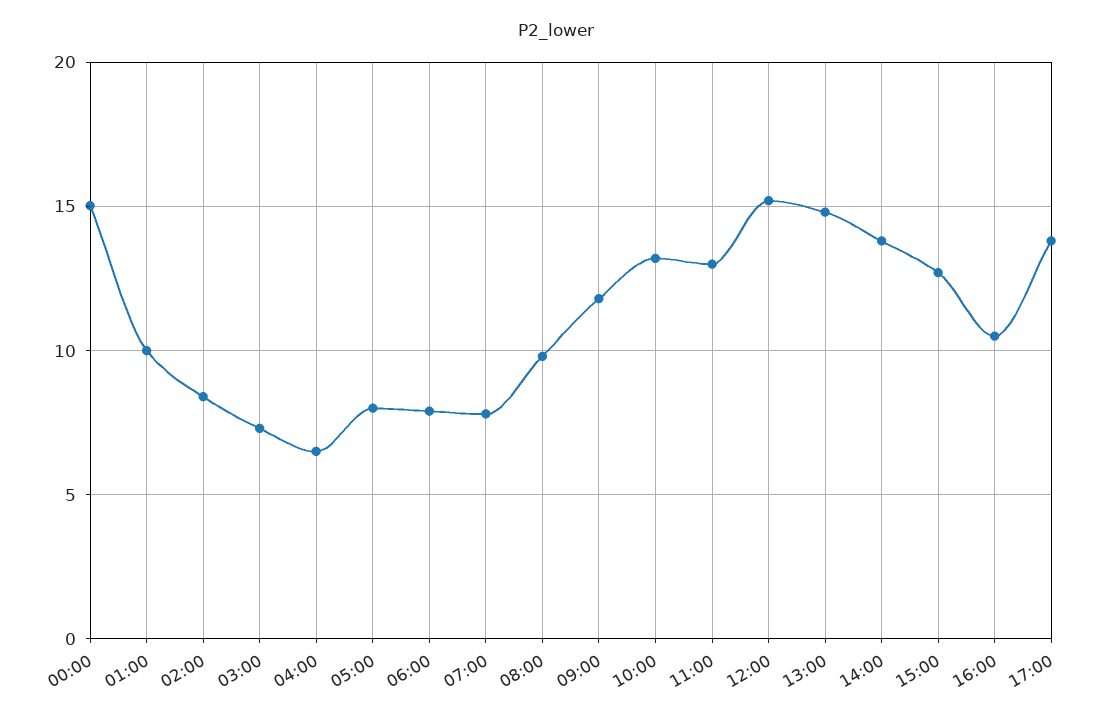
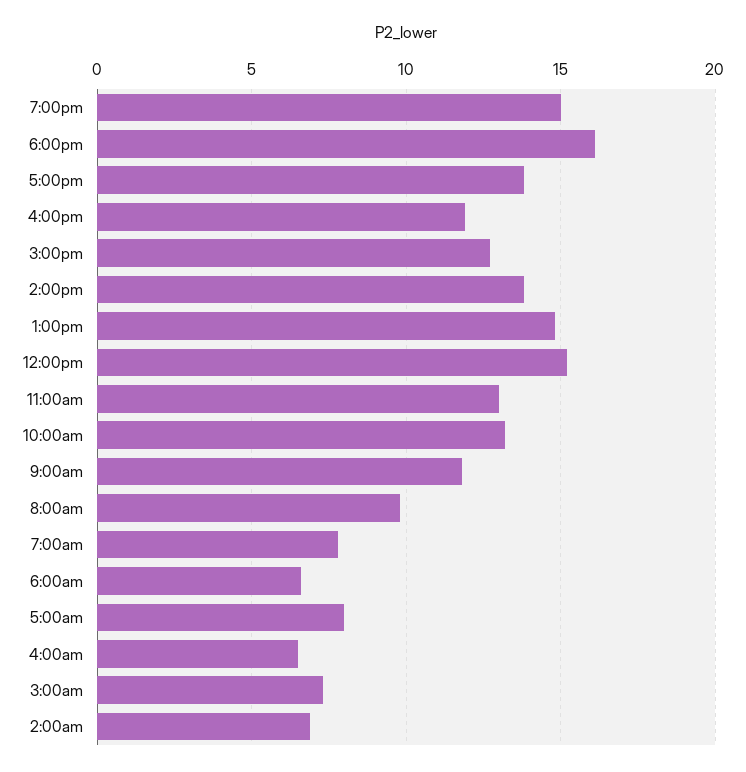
00:00: 15 -> none
01:00: 10 -> none
02:00: 8.5 -> 7
06:00: 8 -> 6.5
16:00: 10.5 -> 12
7:00pm: none -> 15
6:00pm: none -> 16

